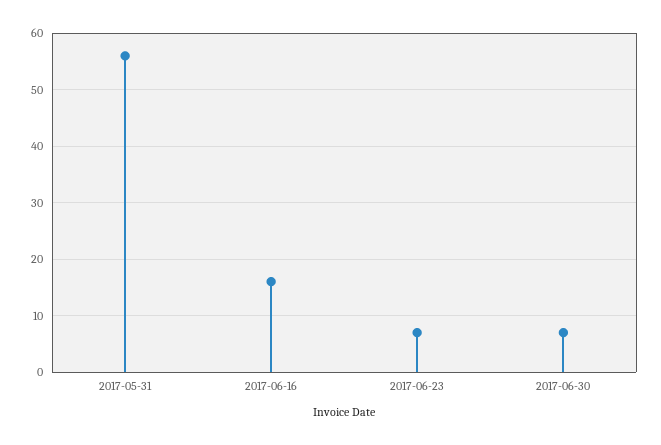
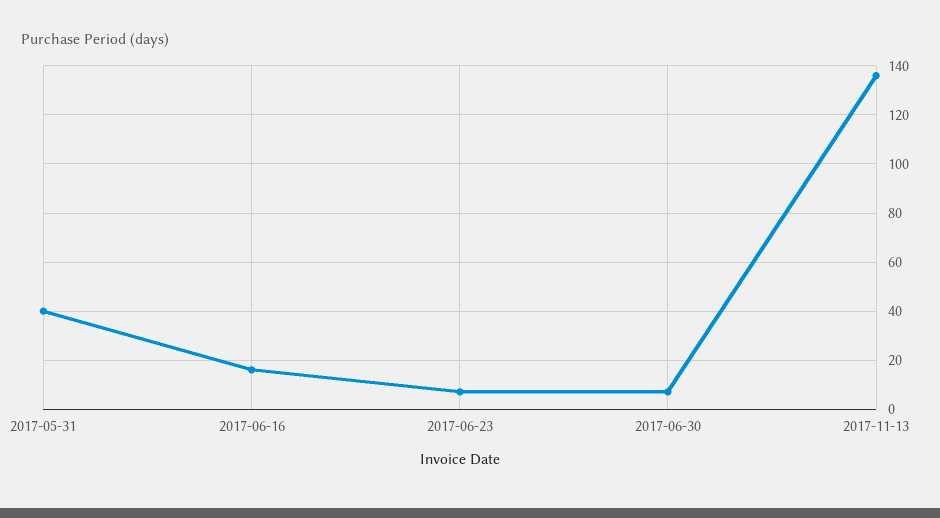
2017-05-31: 55 -> 40
2017-11-13: none -> 135

